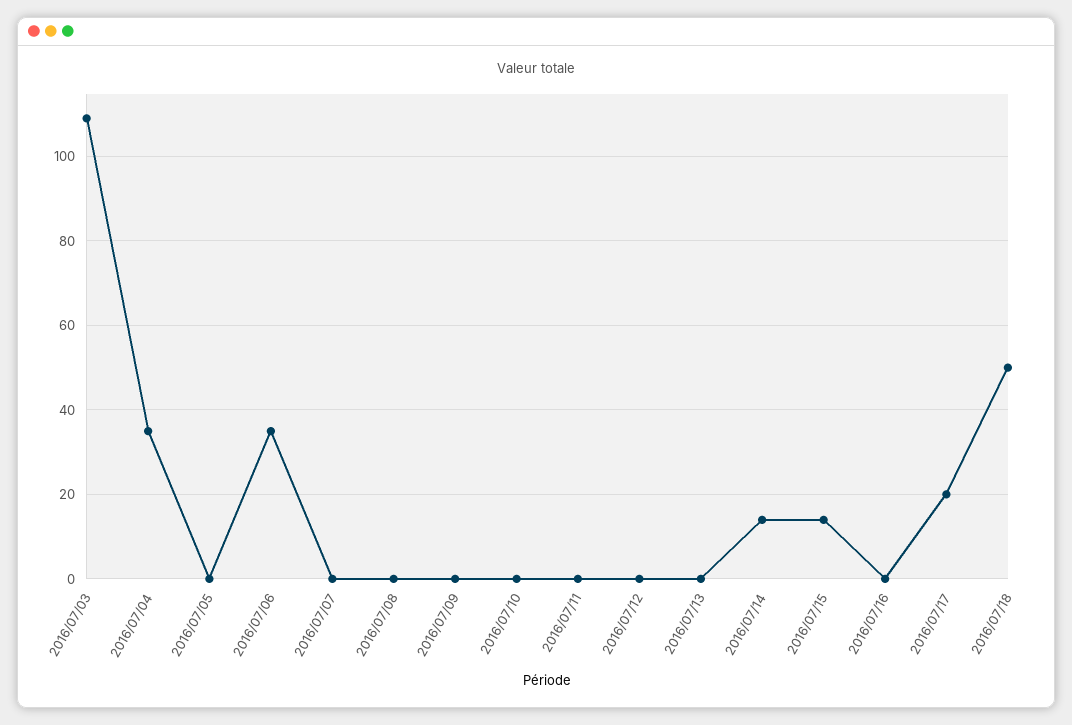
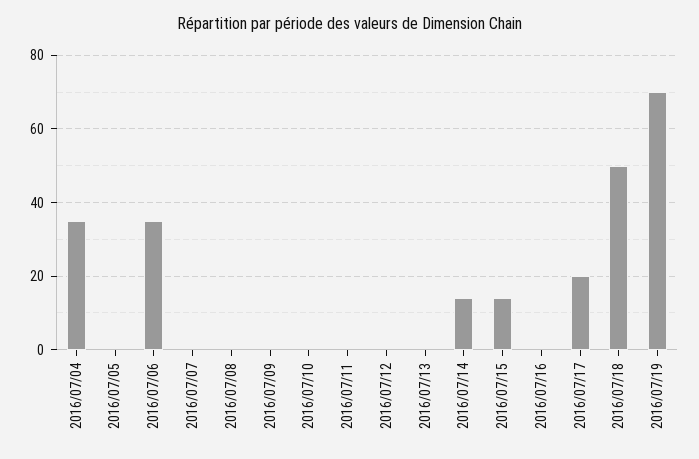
2016/07/03: 110 -> none
2016/07/19: none -> 70

